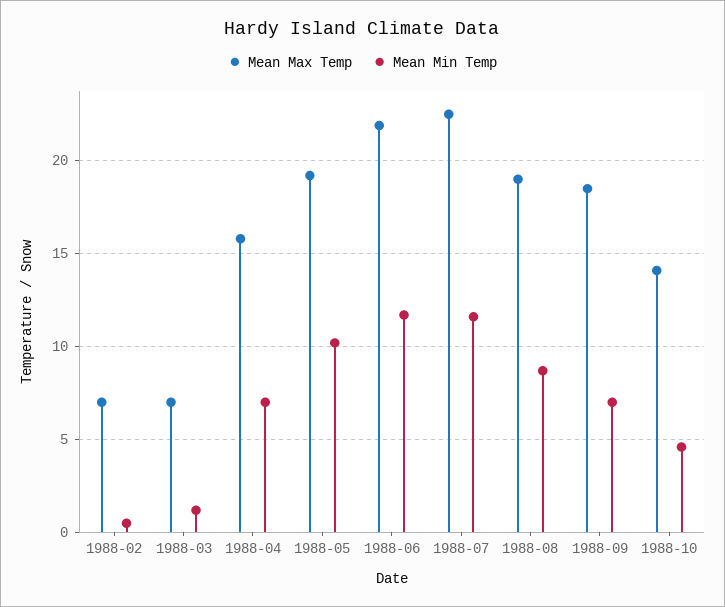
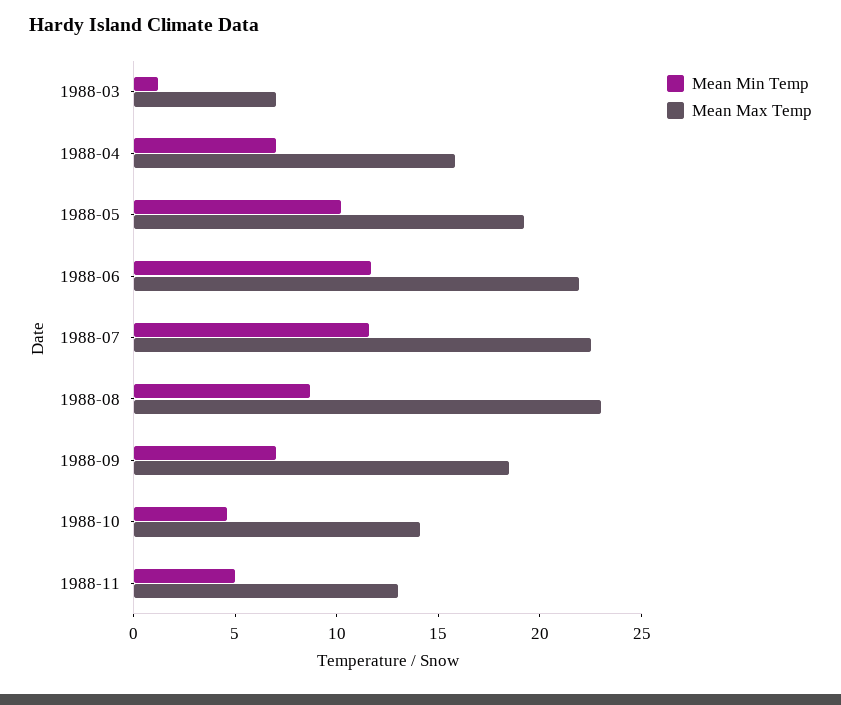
Mean Max Temp, 1988-02: 7 -> none
Mean Min Temp, 1988-02: 0.5 -> none
Mean Max Temp, 1988-08: 19 -> 23
Mean Min Temp, 1988-11: none -> 5
Mean Max Temp, 1988-11: none -> 13

